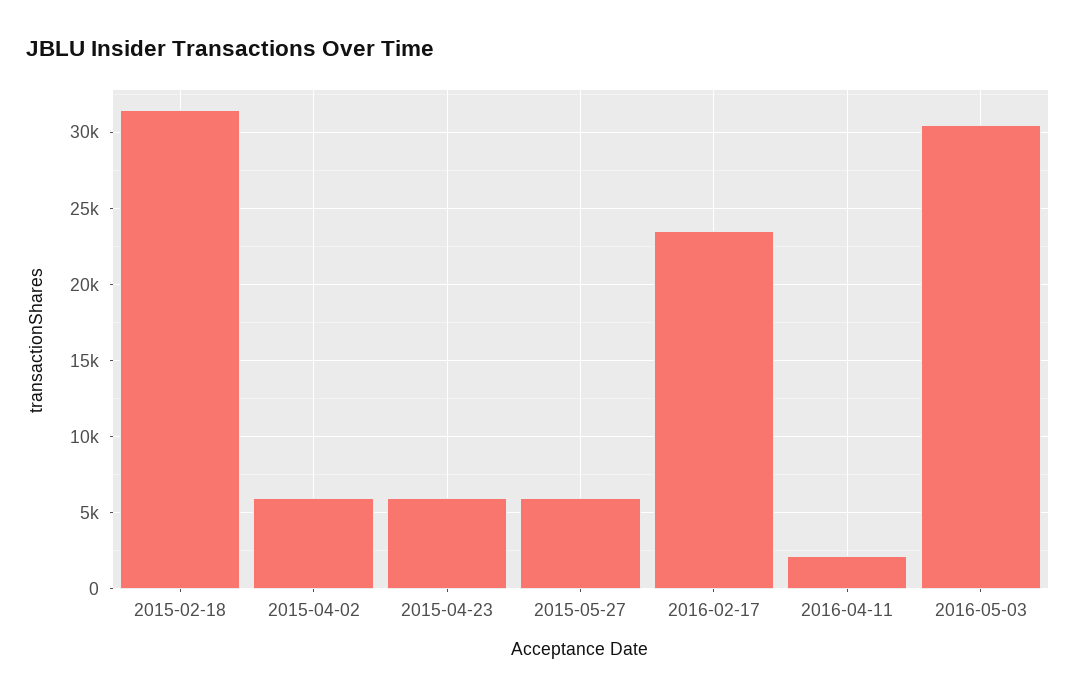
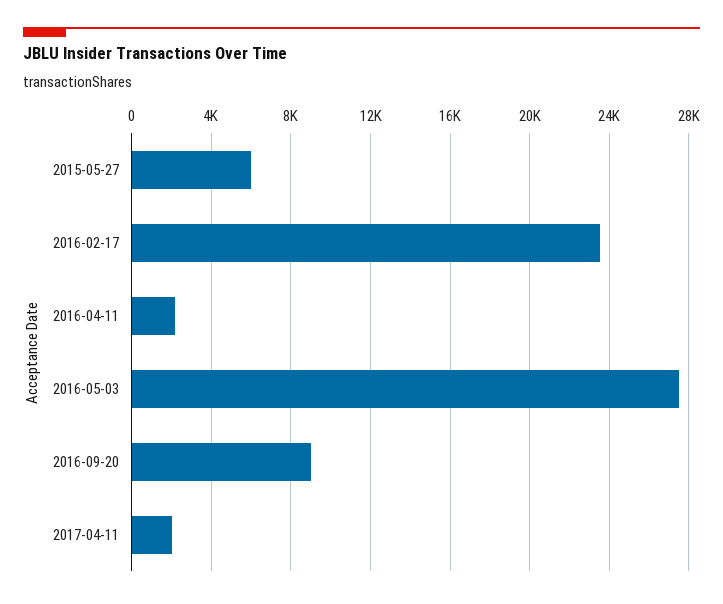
2015-02-18: 31500 -> none
2015-04-02: 6000 -> none
2015-04-23: 6000 -> none
2016-05-03: 30500 -> 27500
2016-09-20: none -> 9000
2017-04-11: none -> 2000

